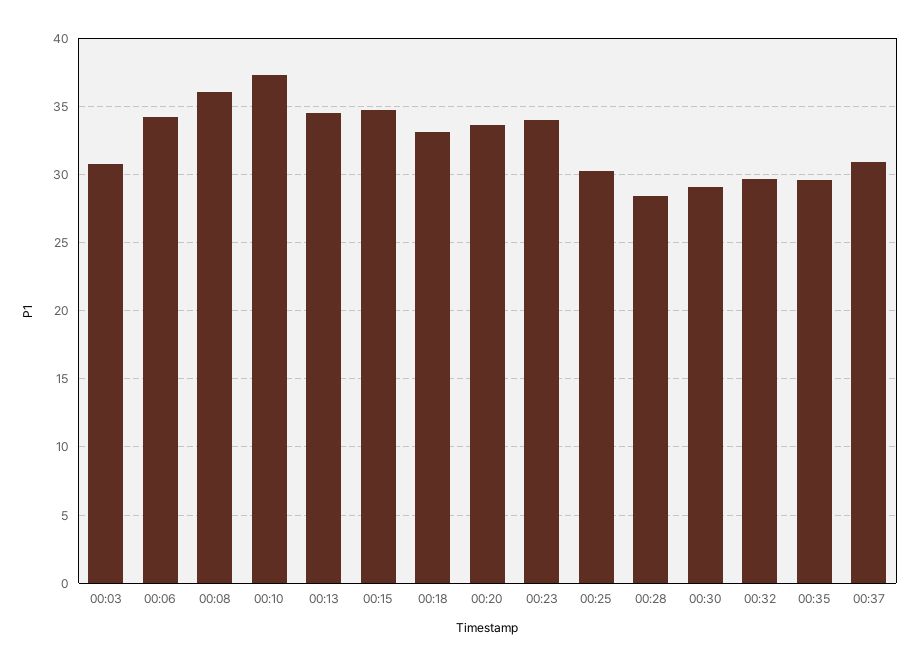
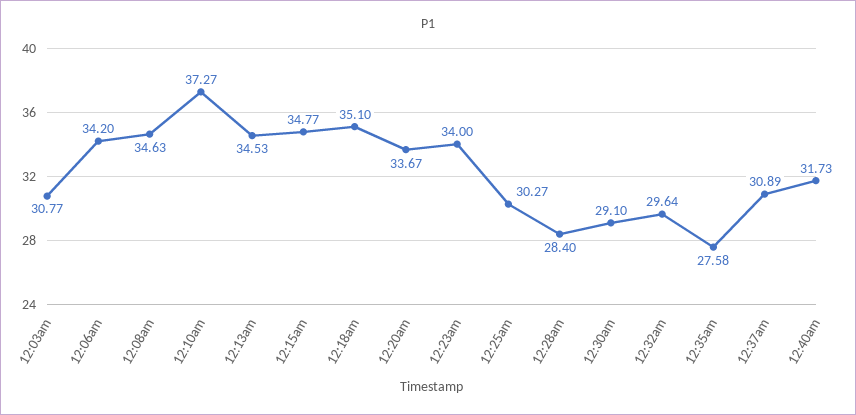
00:08: 36 -> 34.63
00:18: 33 -> 35.1
00:35: 29.5 -> 27.58
12:40am: none -> 31.73

